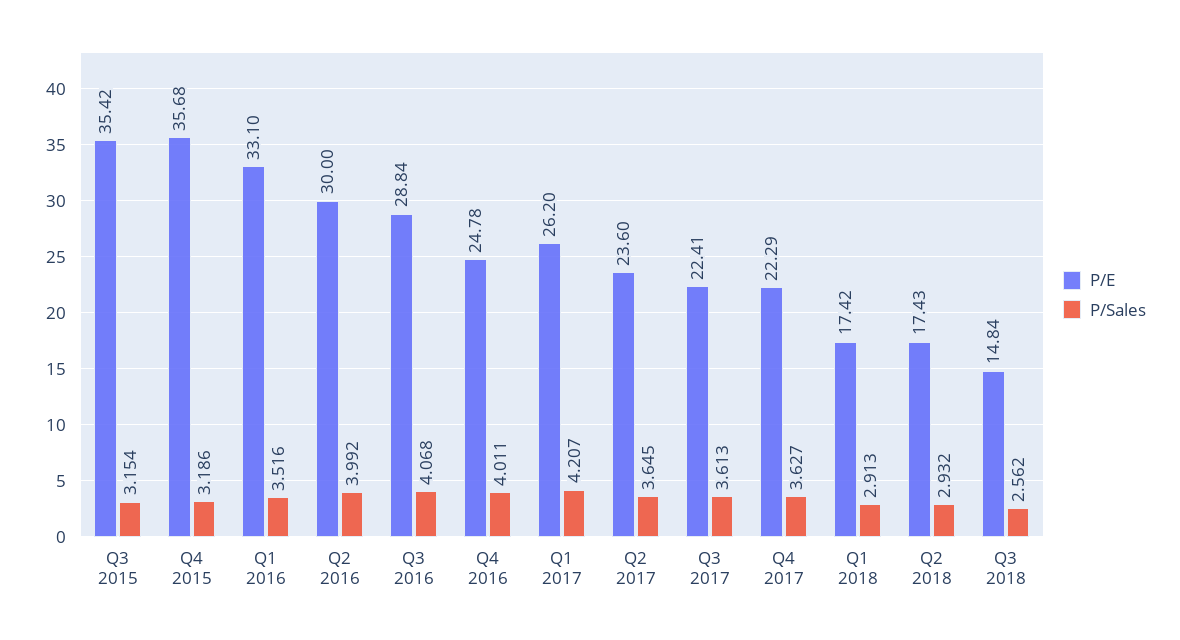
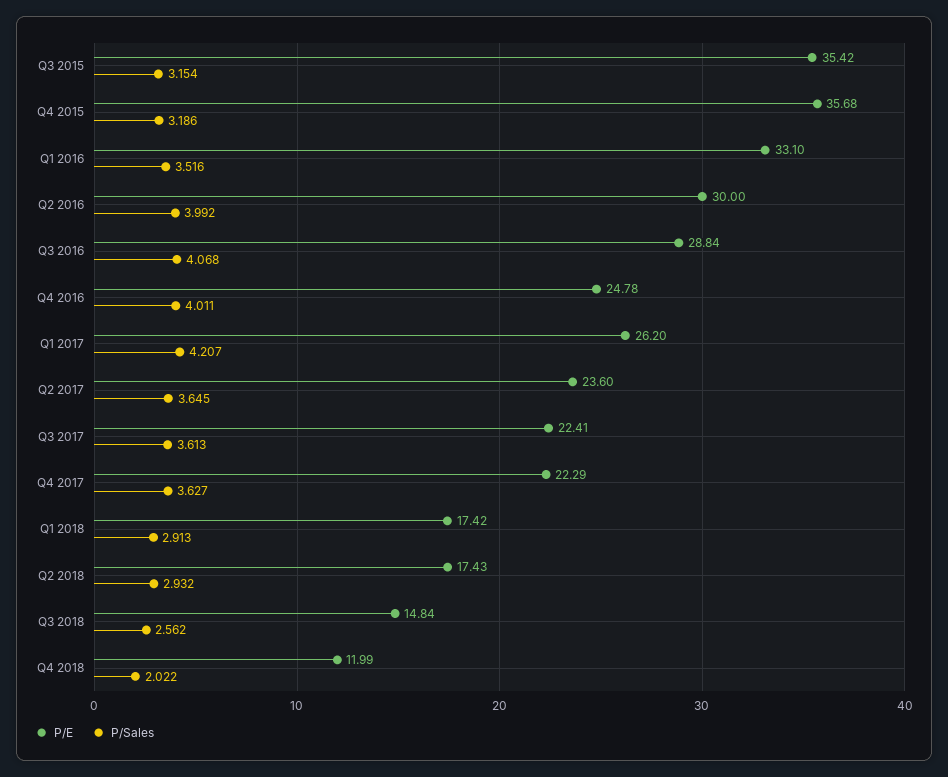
P/E, Q4 2018: none -> 11.99
P/Sales, Q4 2018: none -> 2.022

